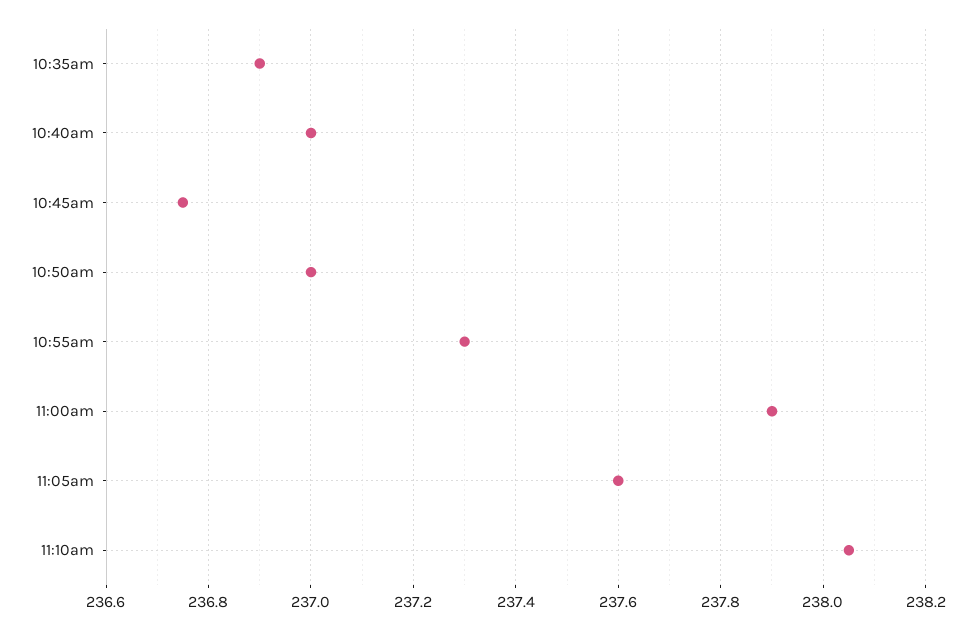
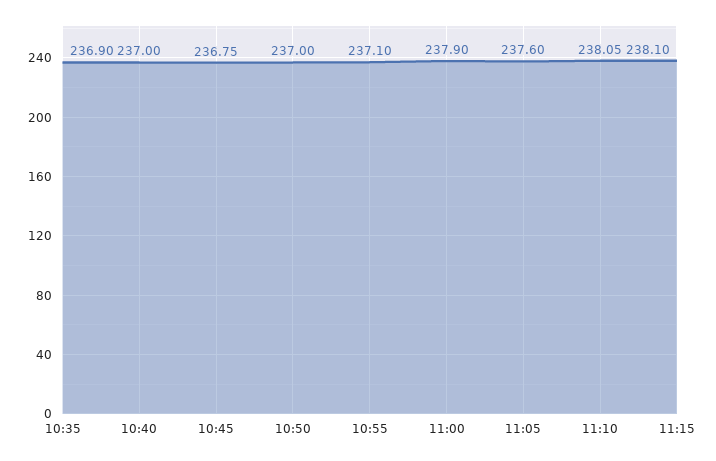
10:55am: 237.3 -> 237.1
11:15: none -> 238.1

